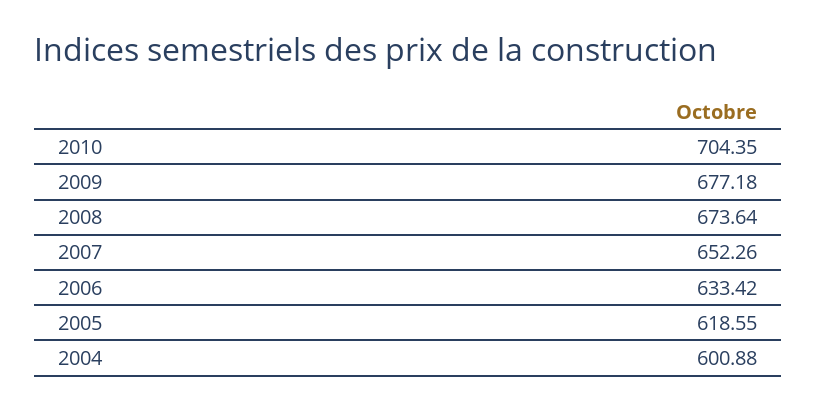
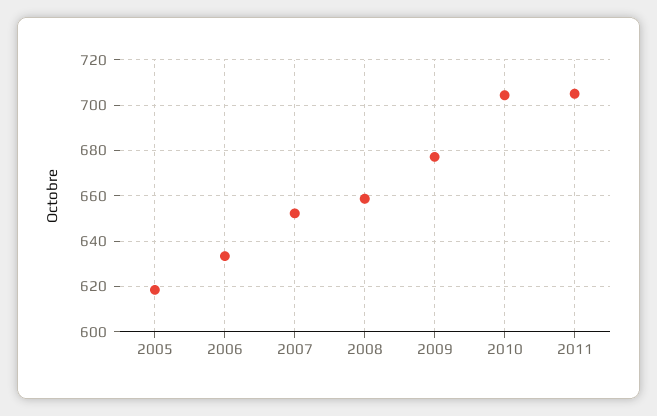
2008: 673.64 -> 660
2004: 600.88 -> none
2011: none -> 705

